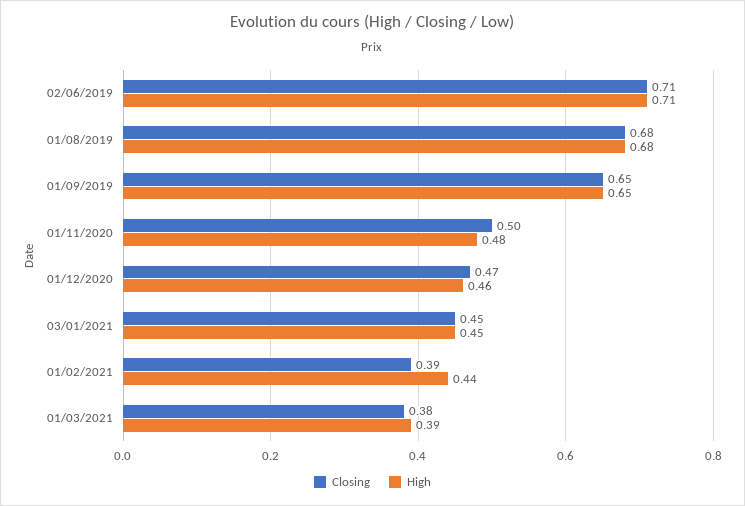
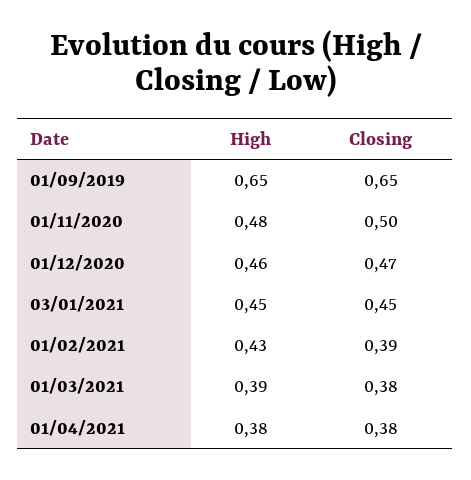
Closing, 02/06/2019: 0.71 -> none
High, 02/06/2019: 0.71 -> none
Closing, 01/08/2019: 0.68 -> none
High, 01/08/2019: 0.68 -> none
High, 01/02/2021: 0.44 -> 0.43
High, 01/04/2021: none -> 0.38
Closing, 01/04/2021: none -> 0.38

